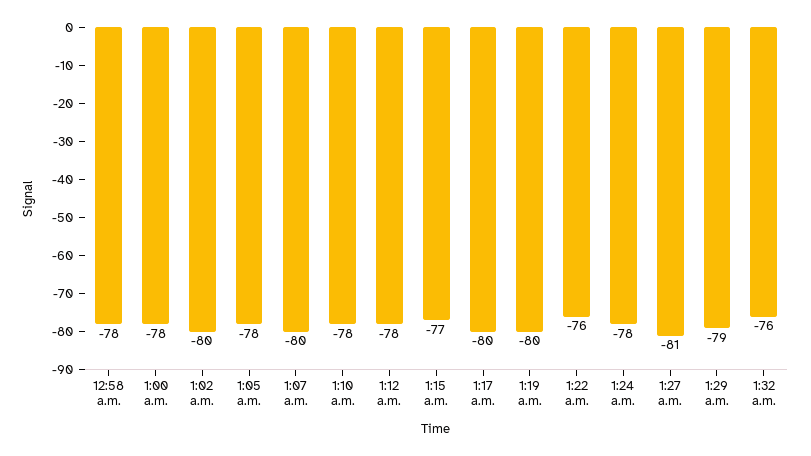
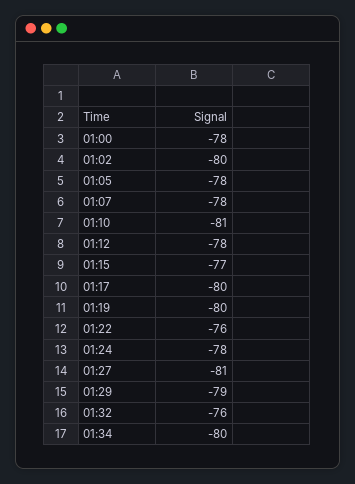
12:58 a.m.: -78 -> none
1:07 a.m.: -80 -> -78
1:10 a.m.: -78 -> -81
01:34: none -> -80

